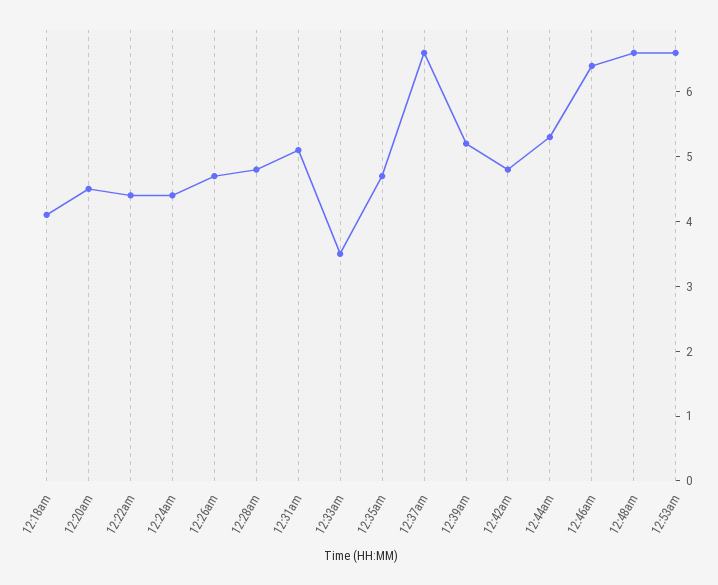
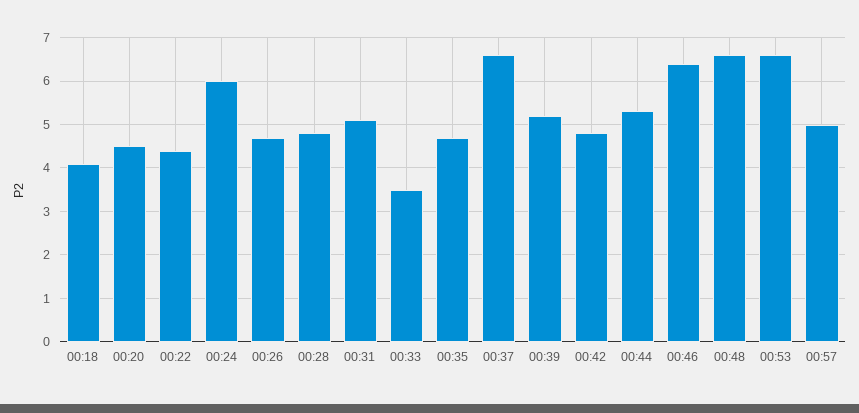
12:24am: 4.5 -> 6
00:57: none -> 5

